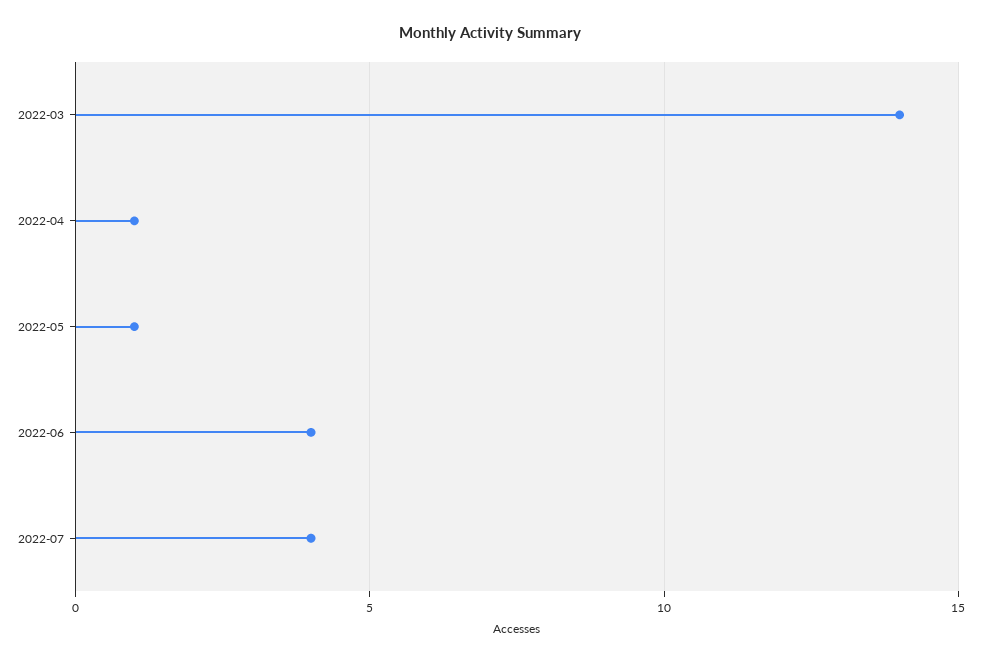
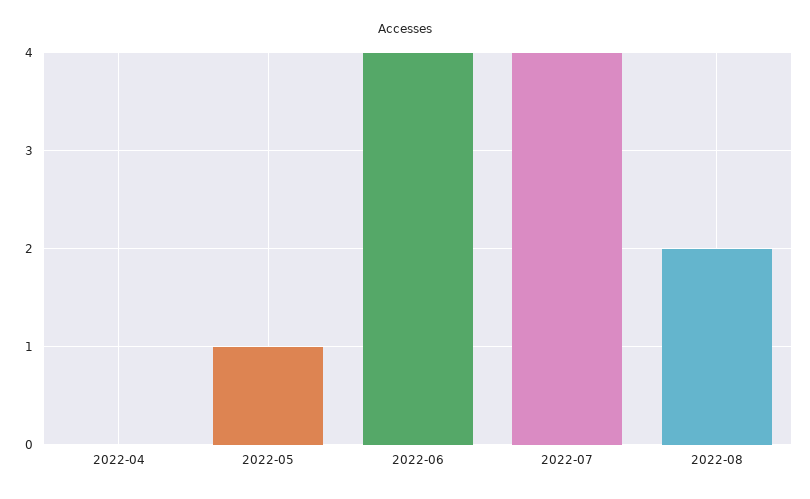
2022-03: 14 -> none
2022-04: 1 -> 0
2022-08: none -> 2

